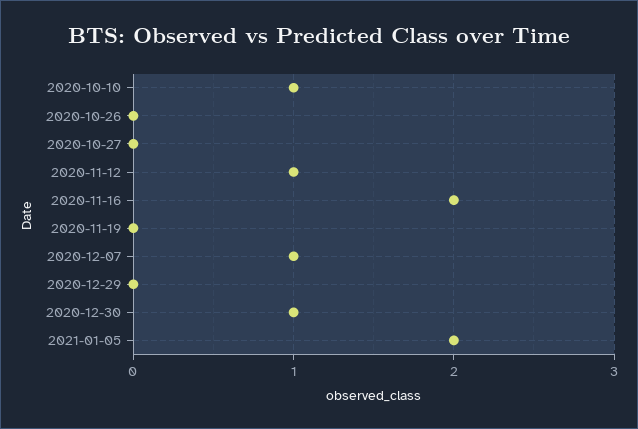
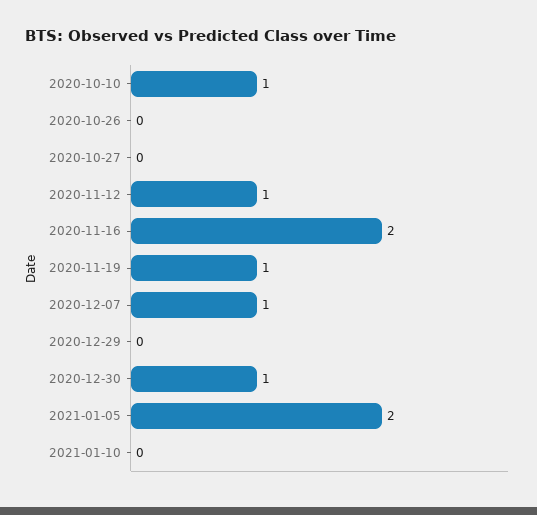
2020-11-19: 0 -> 1
2021-01-10: none -> 0

